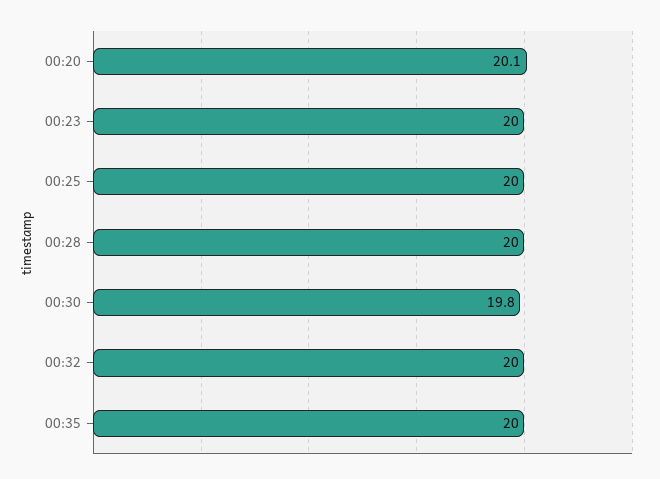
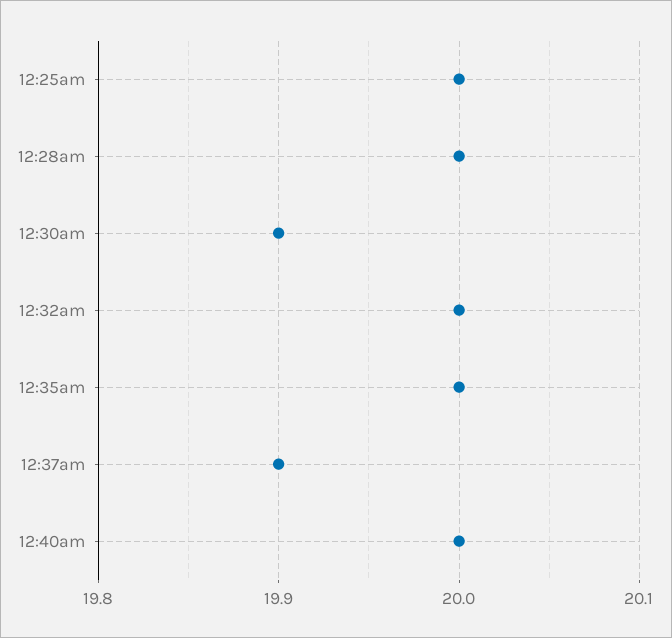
00:20: 20.1 -> none
00:23: 20 -> none
00:30: 19.8 -> 19.9
12:37am: none -> 19.9
12:40am: none -> 20

